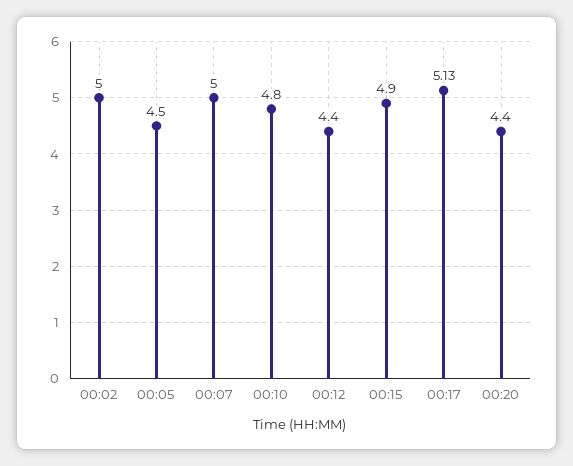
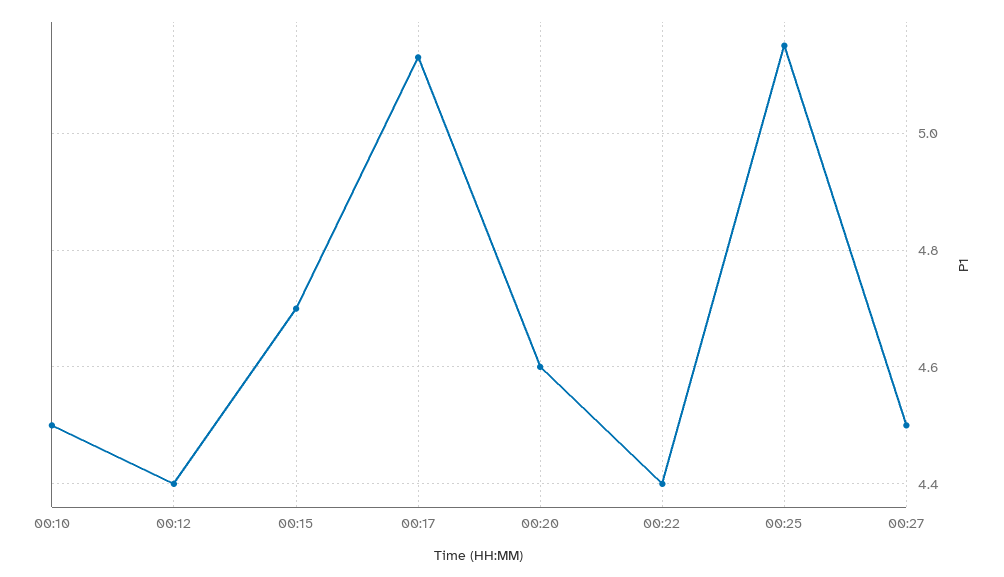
00:02: 5 -> none
00:05: 4.5 -> none
00:07: 5 -> none
00:10: 4.8 -> 4.5
00:15: 4.9 -> 4.7
00:20: 4.4 -> 4.6
00:22: none -> 4.4
00:25: none -> 5.15
00:27: none -> 4.5

